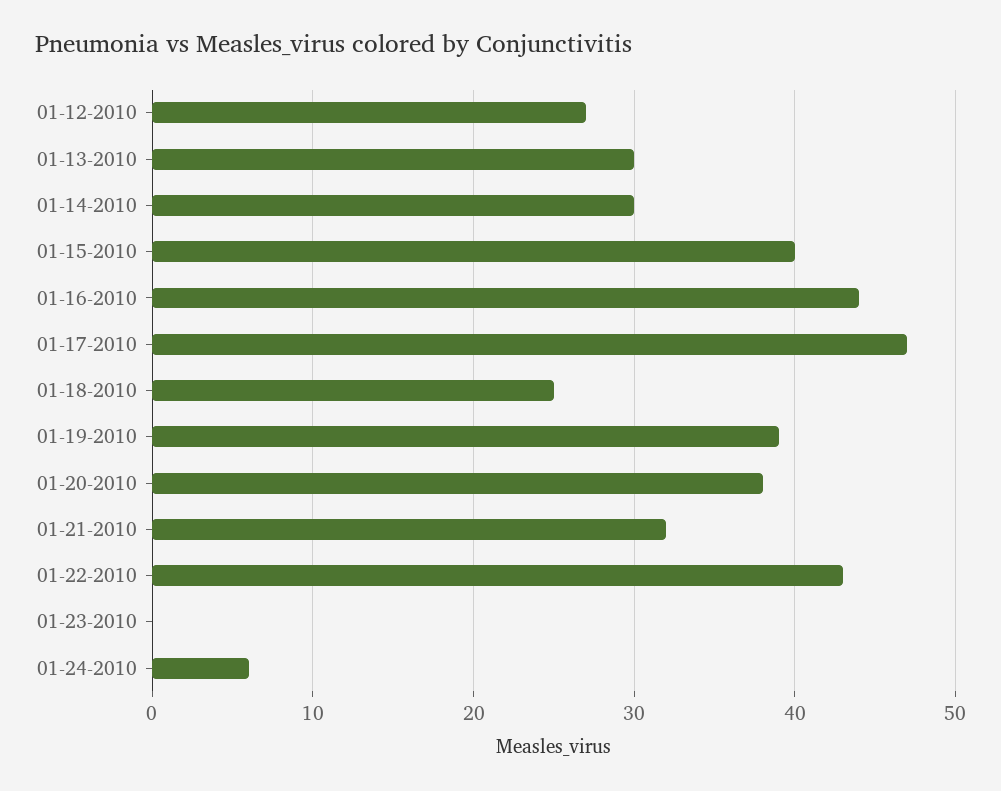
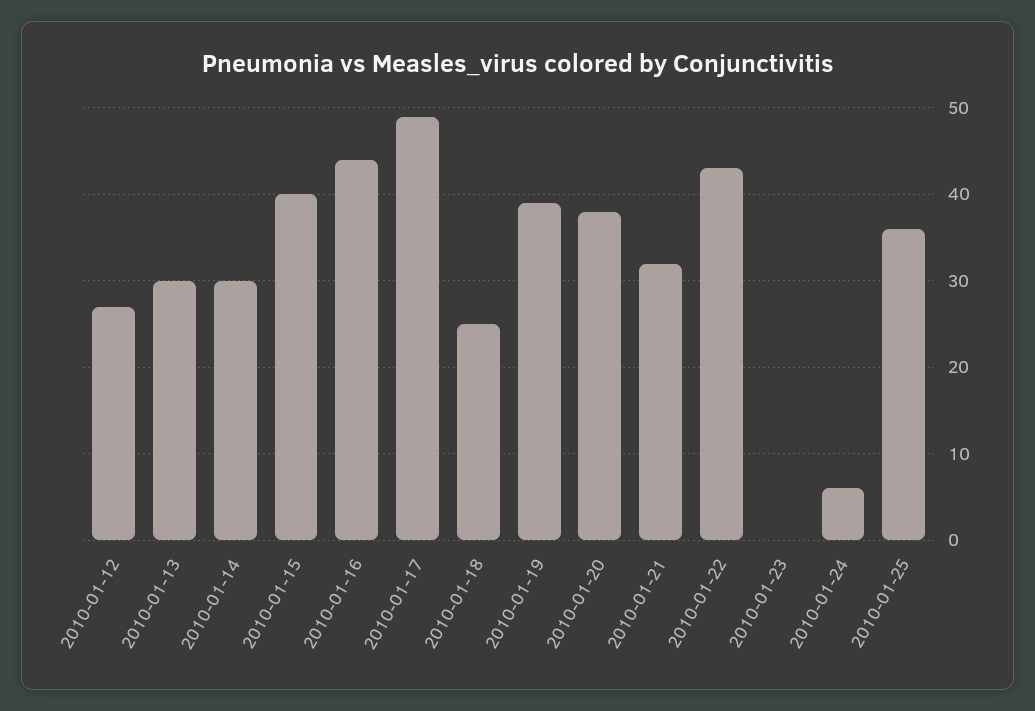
01-17-2010: 47 -> 49
2010-01-25: none -> 36

